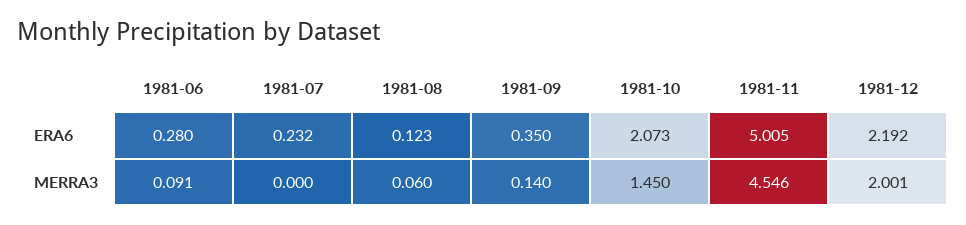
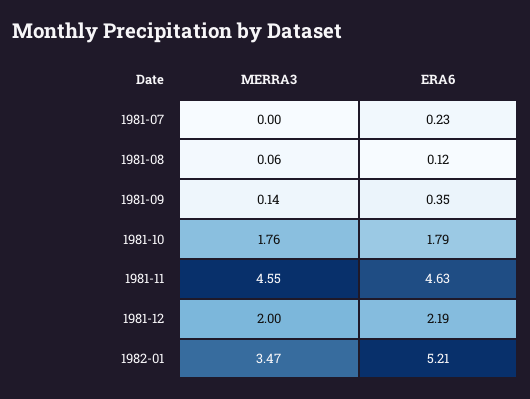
1981-06, ERA6: 0.28 -> none
1981-10, ERA6: 2.073 -> 1.79
1981-11, ERA6: 5.005 -> 4.63
1981-06, MERRA3: 0.091 -> none
1981-10, MERRA3: 1.45 -> 1.76
1982-01, MERRA3: none -> 3.47
1982-01, ERA6: none -> 5.21

